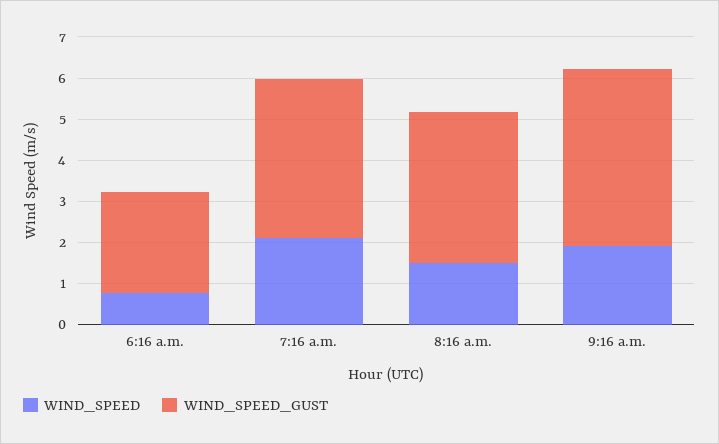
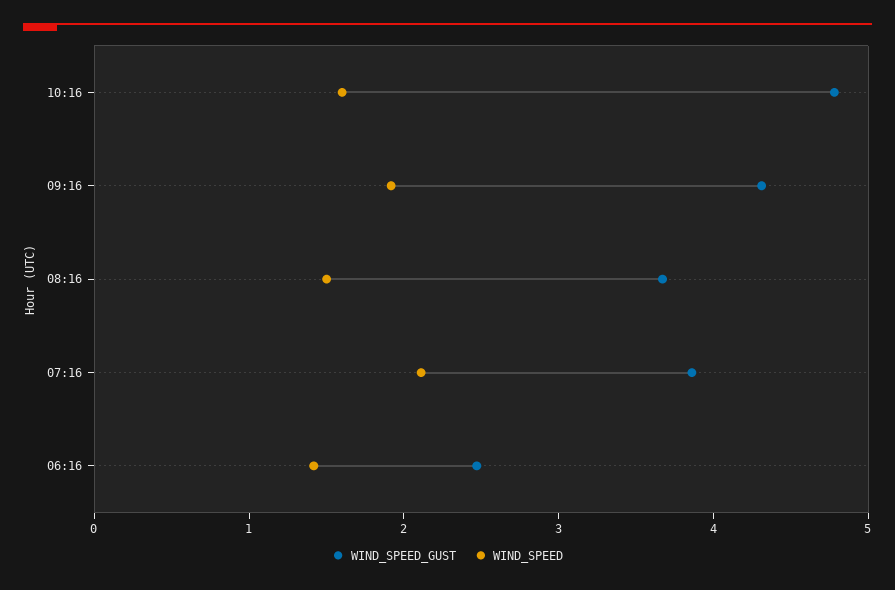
WIND_SPEED, 6:16 a.m.: 0.8 -> 1.4
WIND_SPEED_GUST, 10:16: none -> 4.8
WIND_SPEED, 10:16: none -> 1.6

